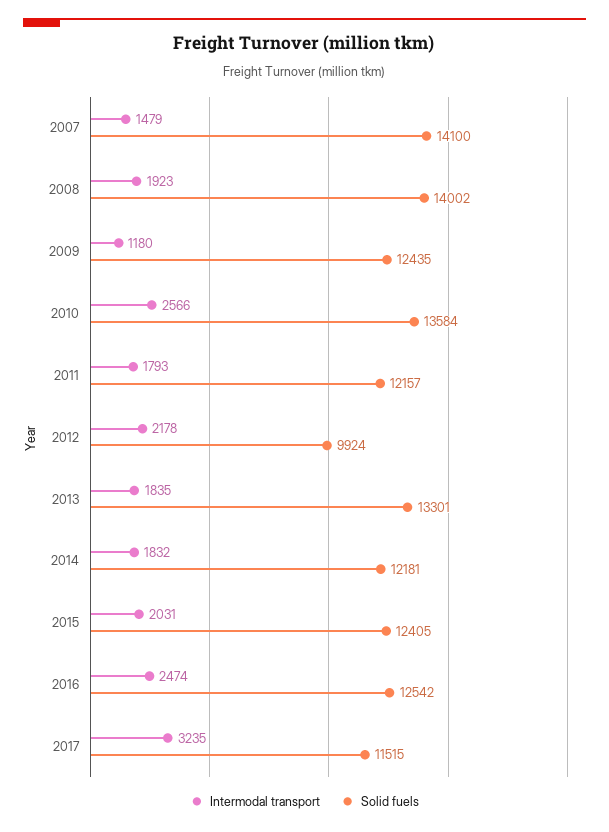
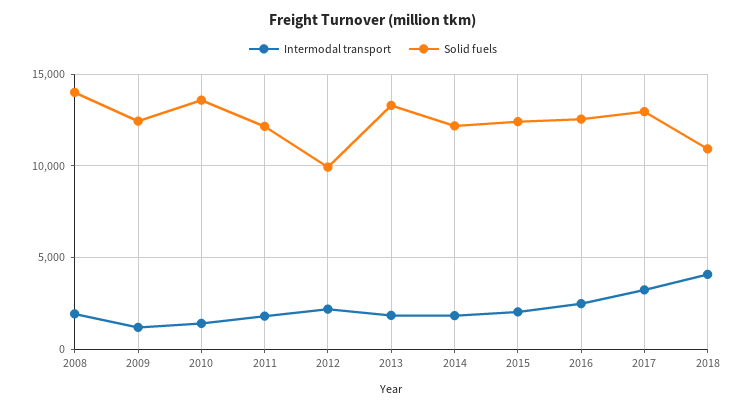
Intermodal transport, 2007: 1479 -> none
Solid fuels, 2007: 14100 -> none
Intermodal transport, 2010: 2566 -> 1500
Solid fuels, 2017: 11515 -> 13000
Intermodal transport, 2018: none -> 4000
Solid fuels, 2018: none -> 11000

